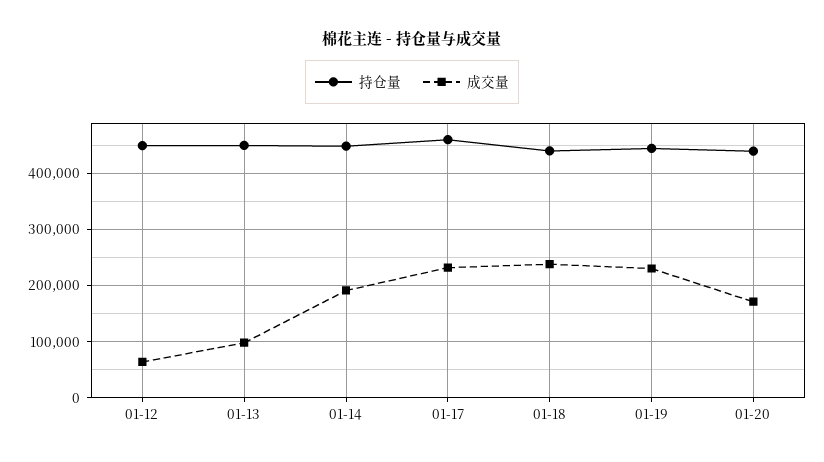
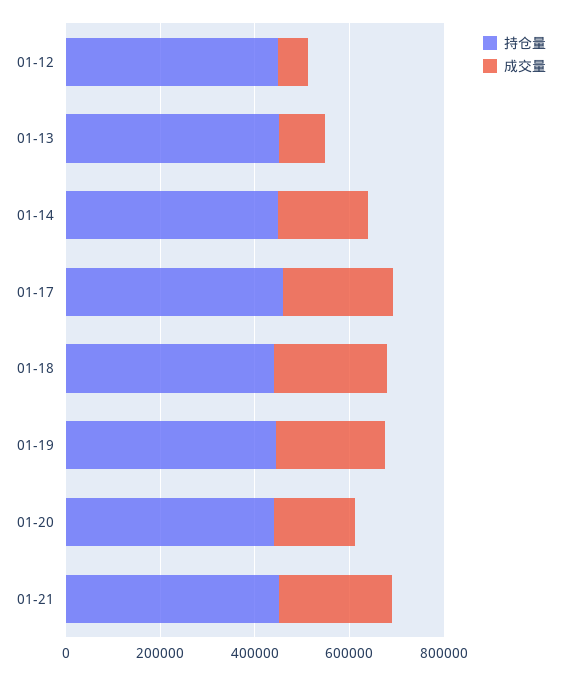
持仓量, 01-21: none -> 450000
成交量, 01-21: none -> 250000

